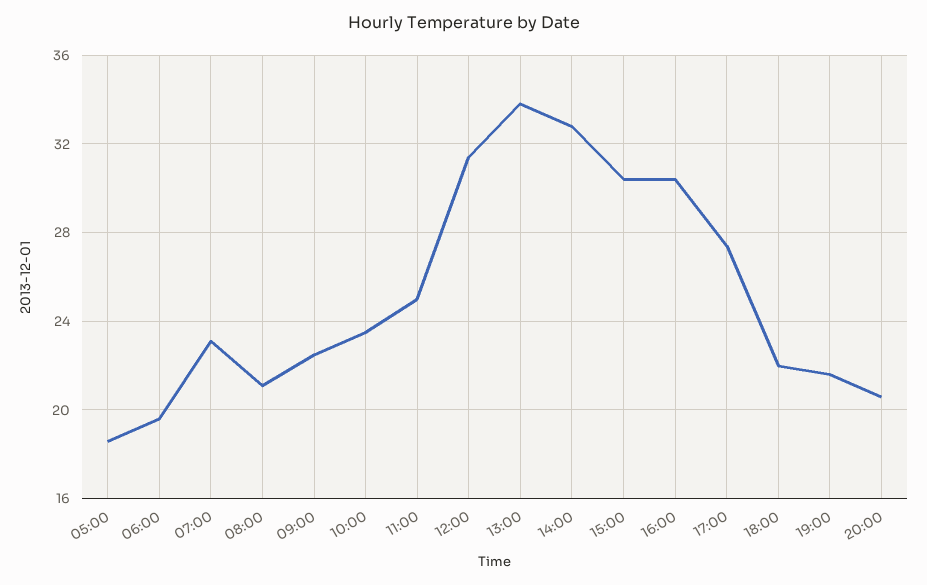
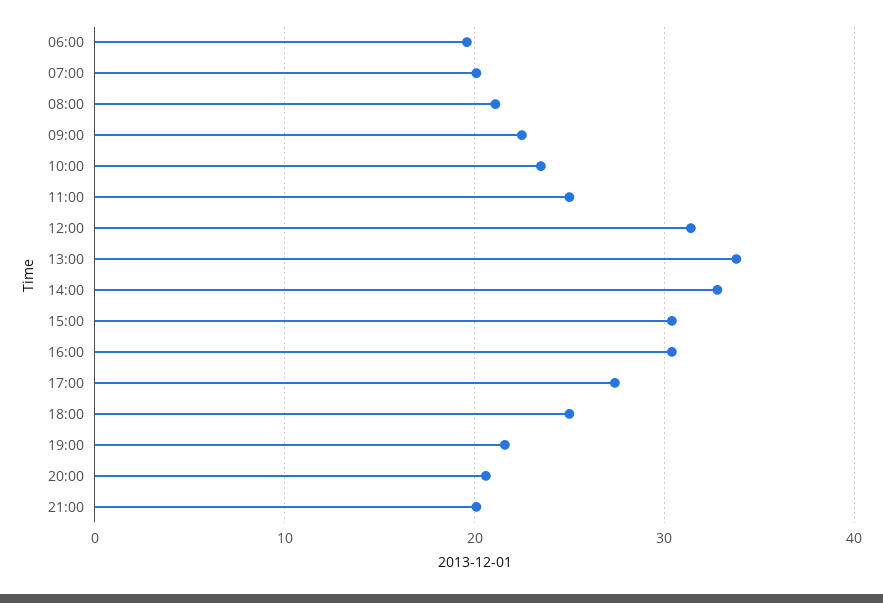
05:00: 18.5 -> none
07:00: 23 -> 20
18:00: 22 -> 25
21:00: none -> 20

